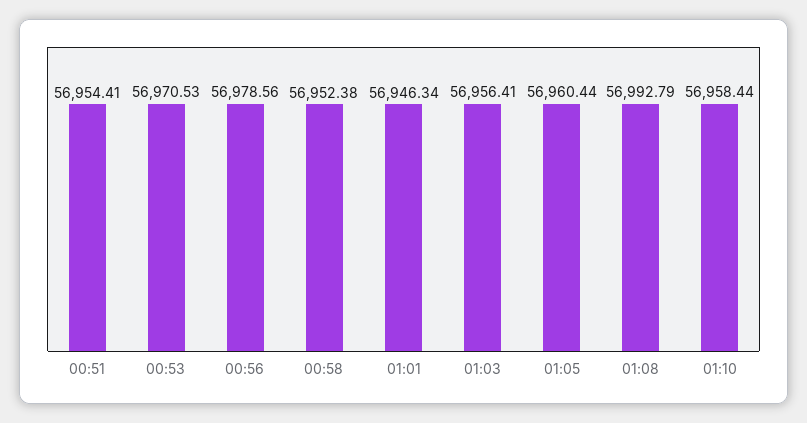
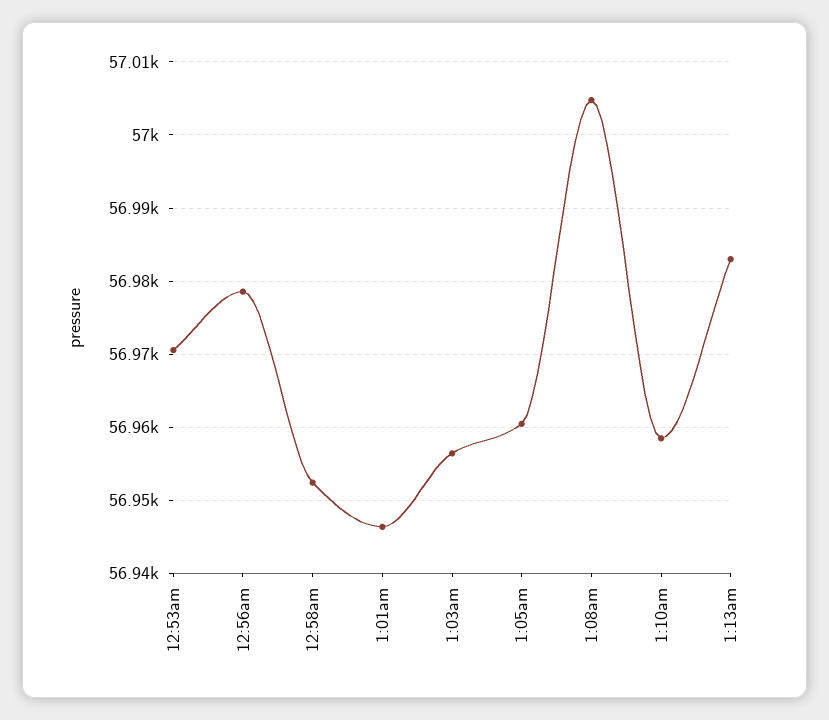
00:51: 56954.41 -> none
01:08: 56992.79 -> 57005
1:13am: none -> 56983

